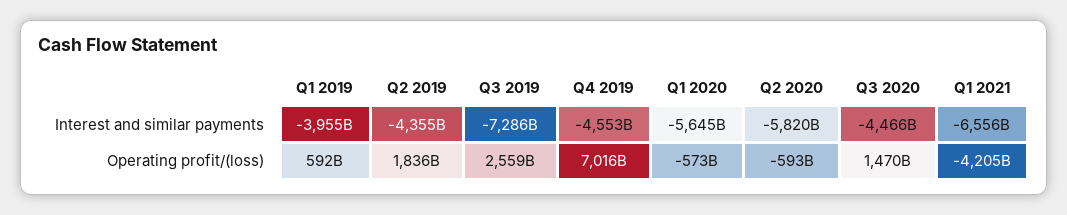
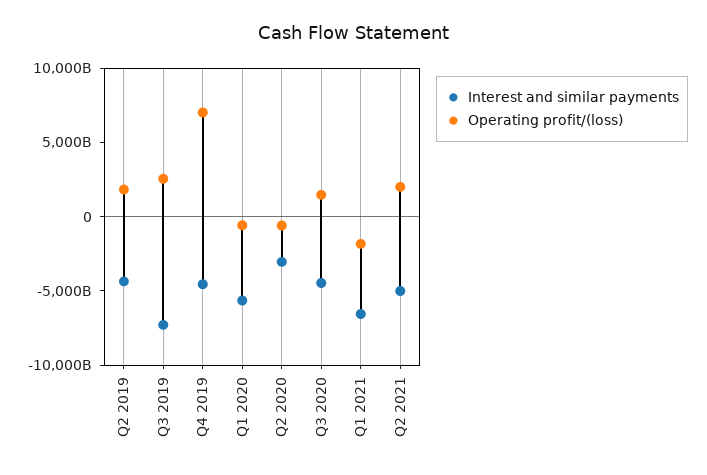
Interest and similar payments, Q1 2019: -3955000000000 -> none
Interest and similar payments, Q2 2020: -5820000000000 -> -3000000000000
Operating profit/(loss), Q1 2019: 592000000000 -> none
Operating profit/(loss), Q1 2021: -4205000000000 -> -2000000000000
Interest and similar payments, Q2 2021: none -> -5000000000000
Operating profit/(loss), Q2 2021: none -> 2000000000000

